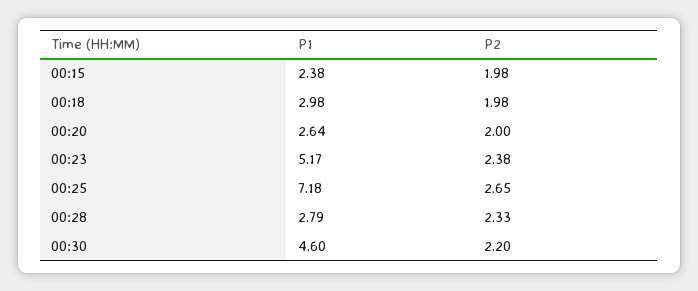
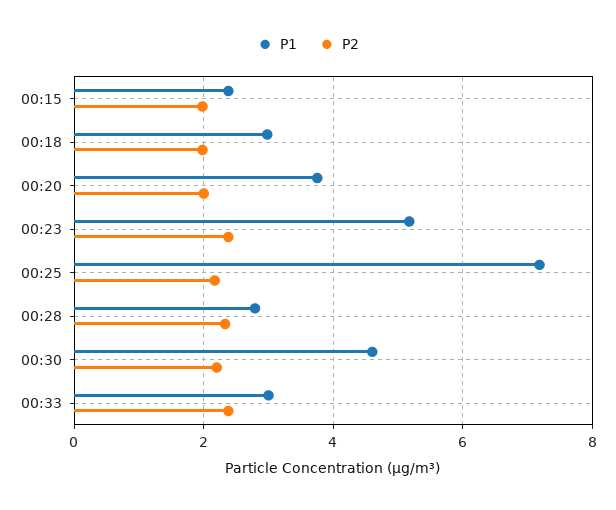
P1, 00:20: 2.64 -> 3.8
P2, 00:25: 2.65 -> 2.2
P1, 00:33: none -> 3
P2, 00:33: none -> 2.4

